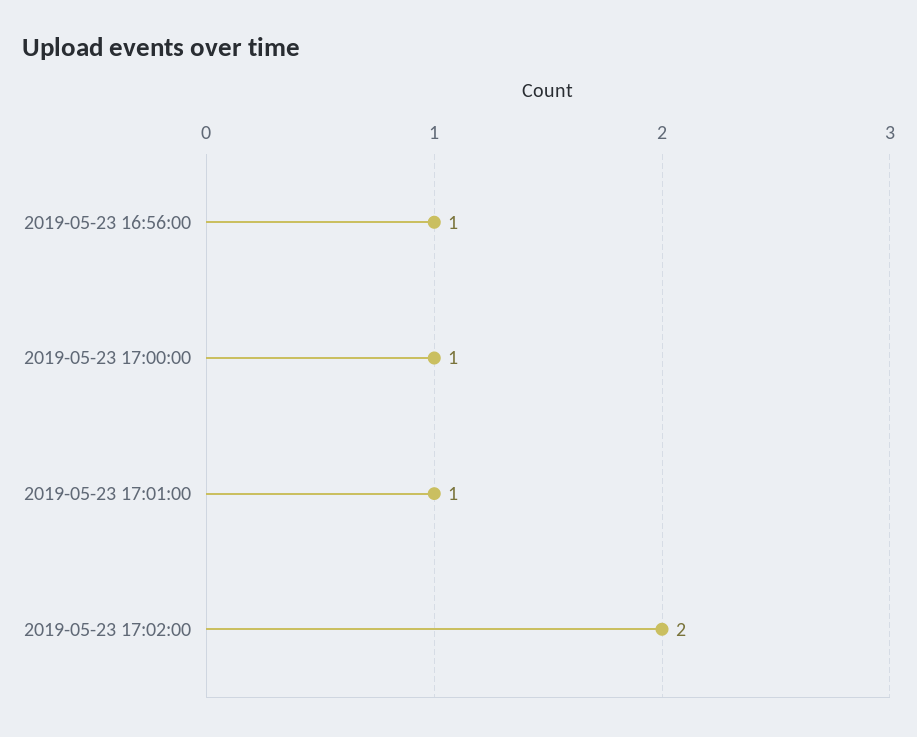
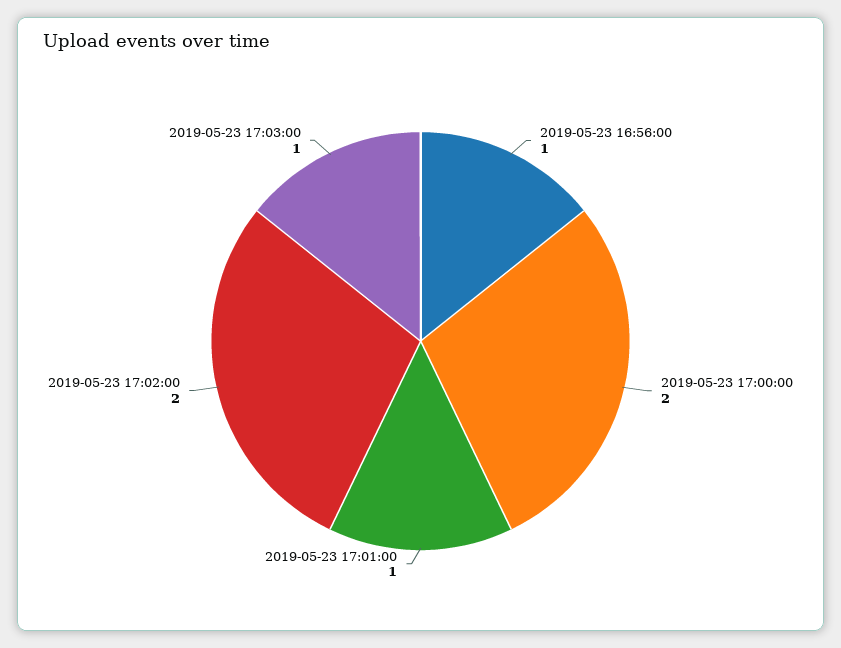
2019-05-23 17:00:00: 1 -> 2
2019-05-23 17:03:00: none -> 1

